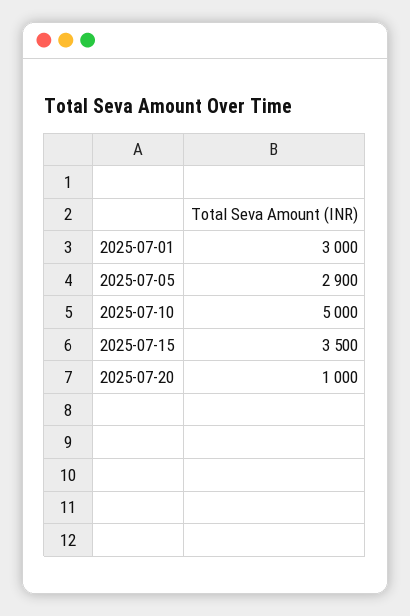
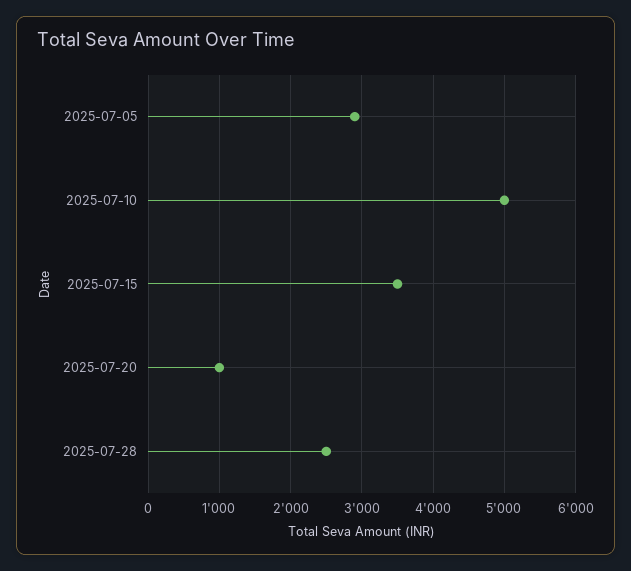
2025-07-01: 3000 -> none
2025-07-28: none -> 2500

